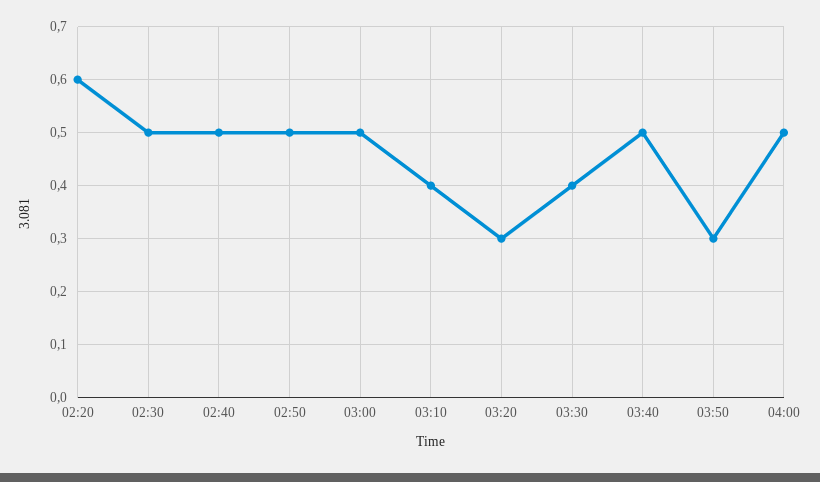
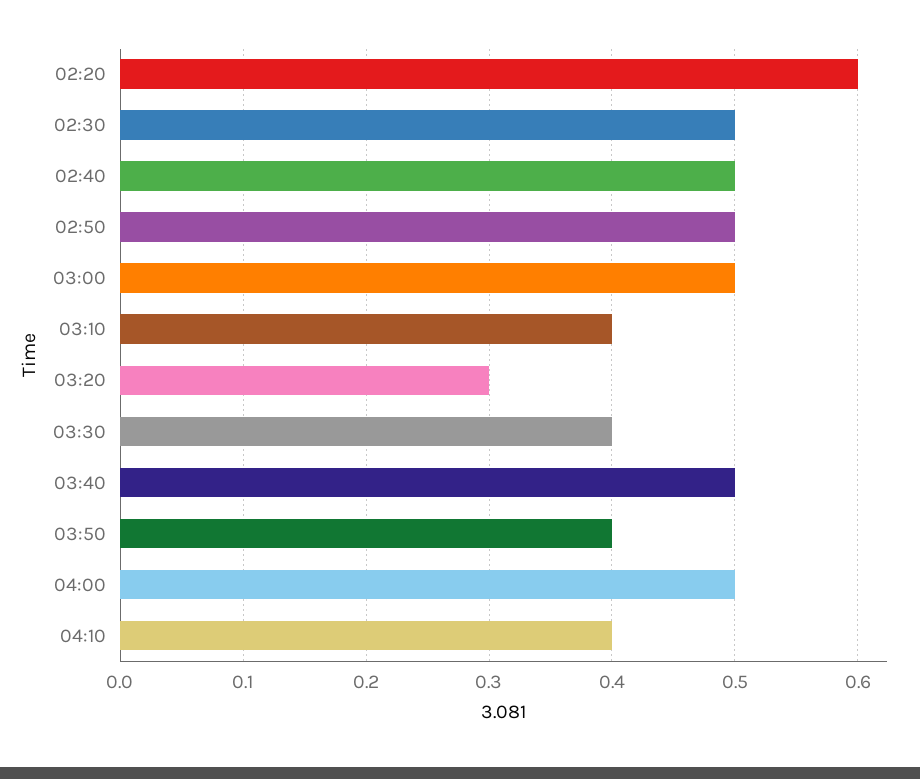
03:50: 0.3 -> 0.4
04:10: none -> 0.4

